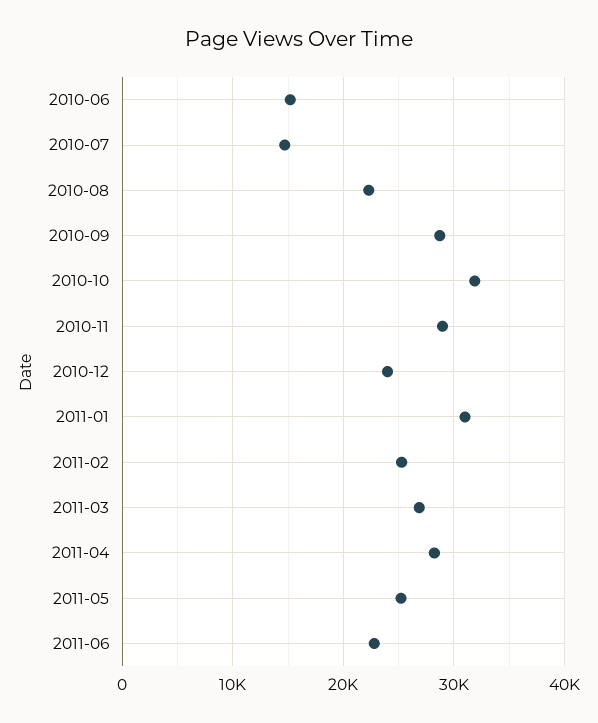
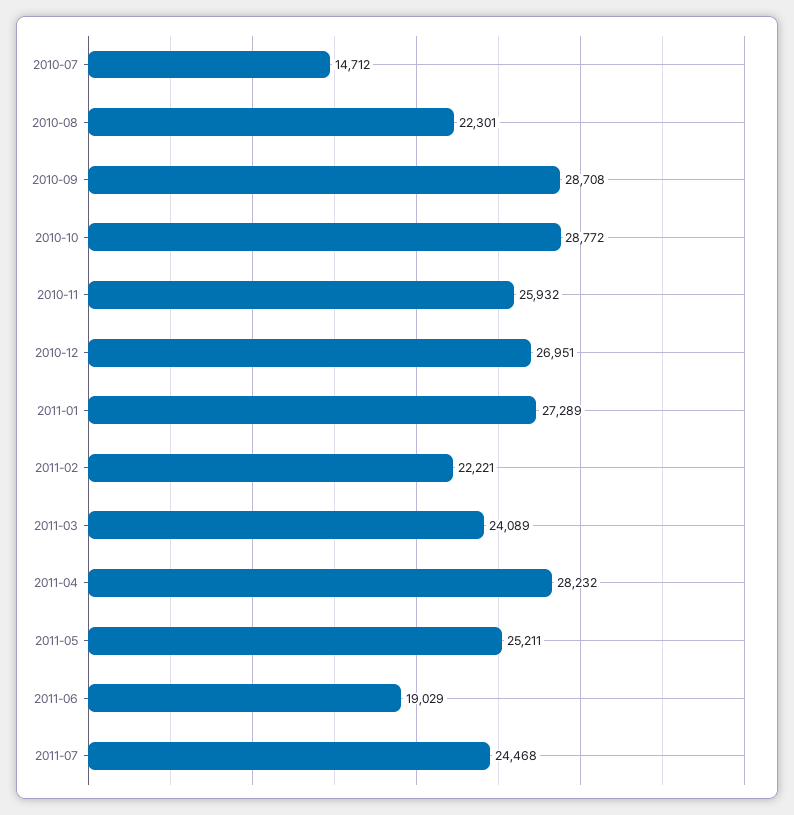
2010-06: 15000 -> none
2010-10: 32000 -> 28772
2010-11: 29000 -> 25932
2010-12: 24000 -> 26951
2011-01: 31000 -> 27289
2011-02: 25000 -> 22221
2011-03: 27000 -> 24089
2011-06: 23000 -> 19029
2011-07: none -> 24468

